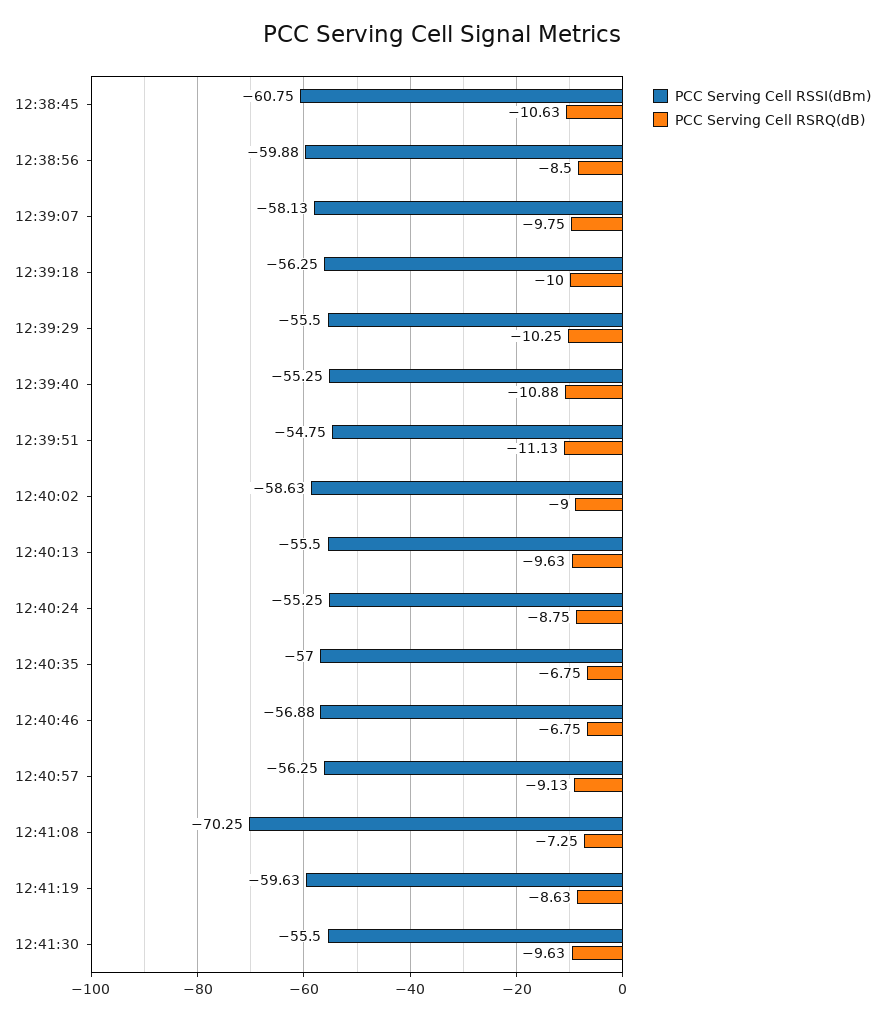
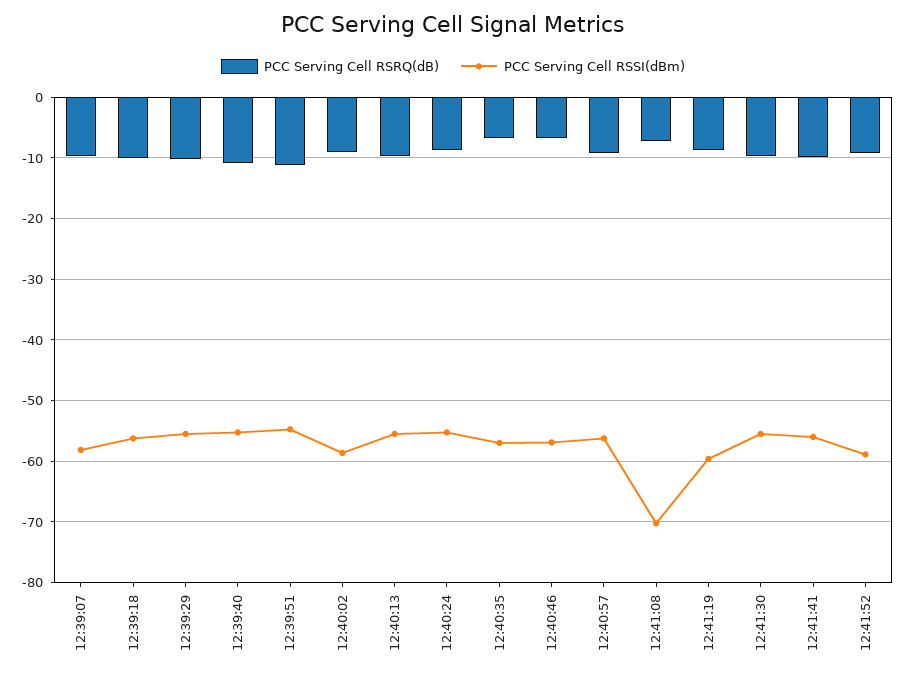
PCC Serving Cell RSSI(dBm), 12:38:45: -60.75 -> none
PCC Serving Cell RSRQ(dB), 12:38:45: -10.63 -> none
PCC Serving Cell RSSI(dBm), 12:38:56: -59.88 -> none
PCC Serving Cell RSRQ(dB), 12:38:56: -8.5 -> none
PCC Serving Cell RSRQ(dB), 12:41:41: none -> -10
PCC Serving Cell RSSI(dBm), 12:41:41: none -> -56
PCC Serving Cell RSRQ(dB), 12:41:52: none -> -9
PCC Serving Cell RSSI(dBm), 12:41:52: none -> -59

